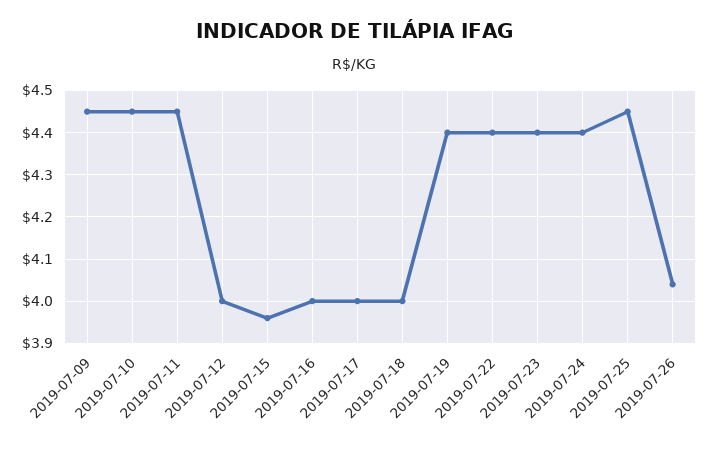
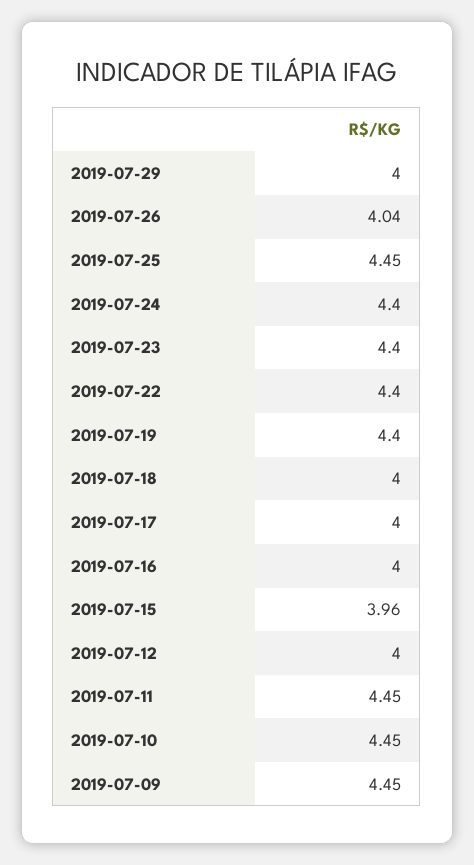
2019-07-29: none -> 4

